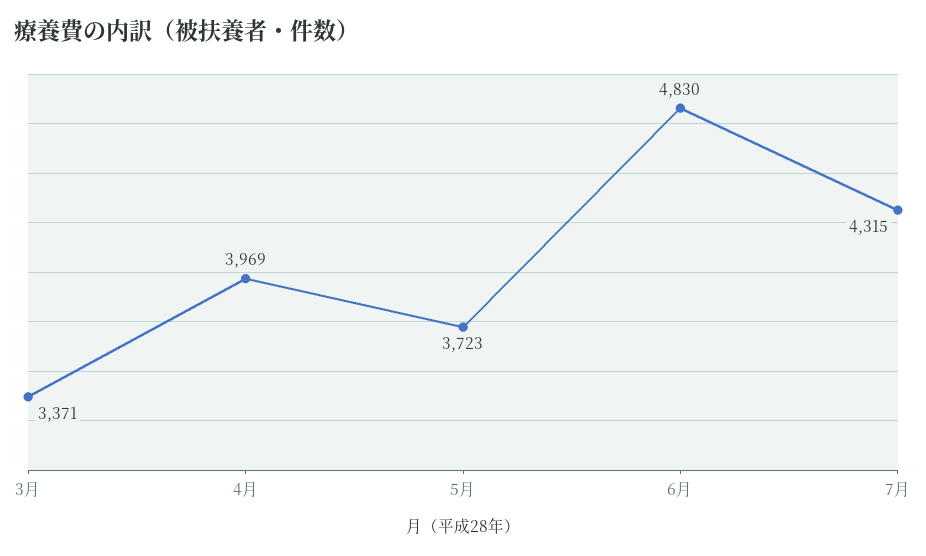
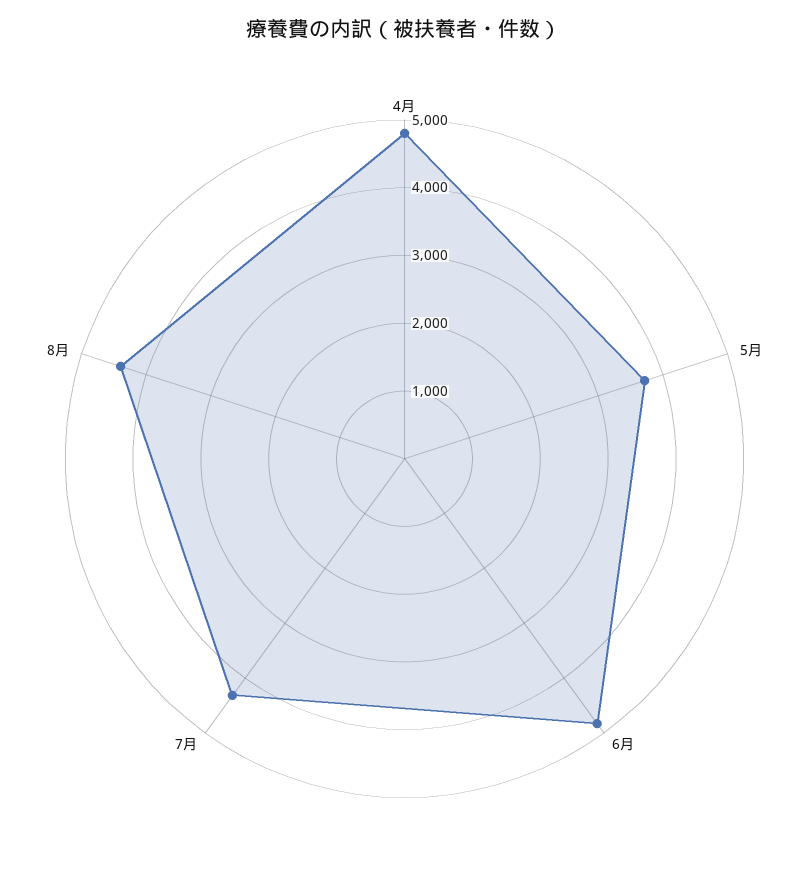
3月: 3371 -> none
4月: 3969 -> 4800
8月: none -> 4400

